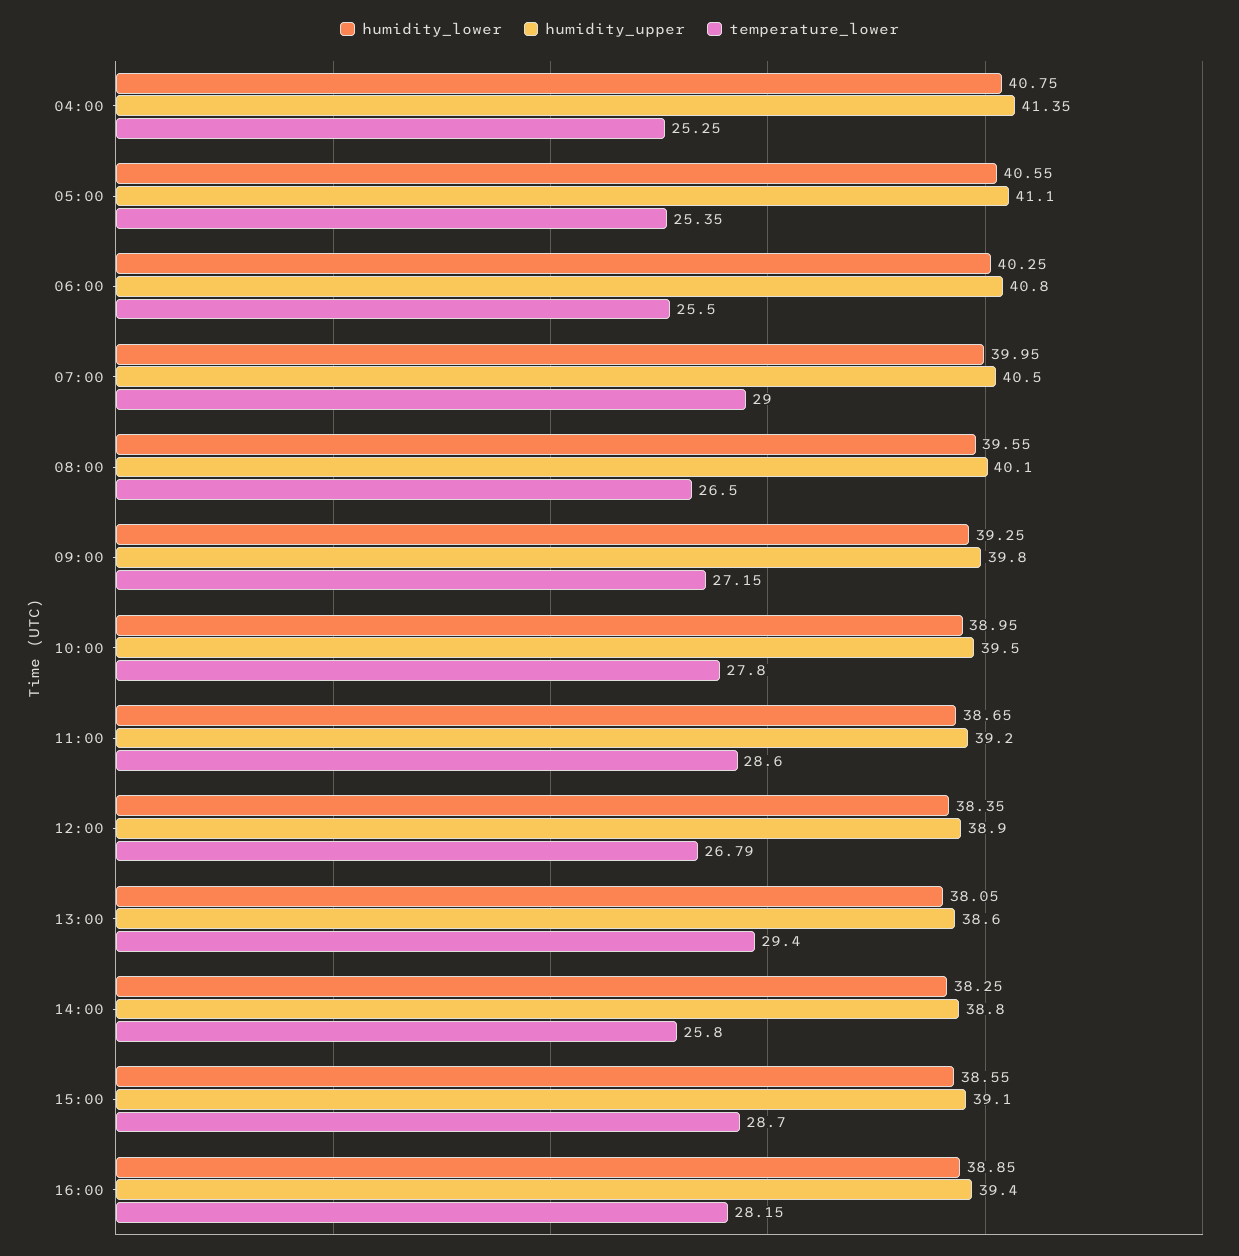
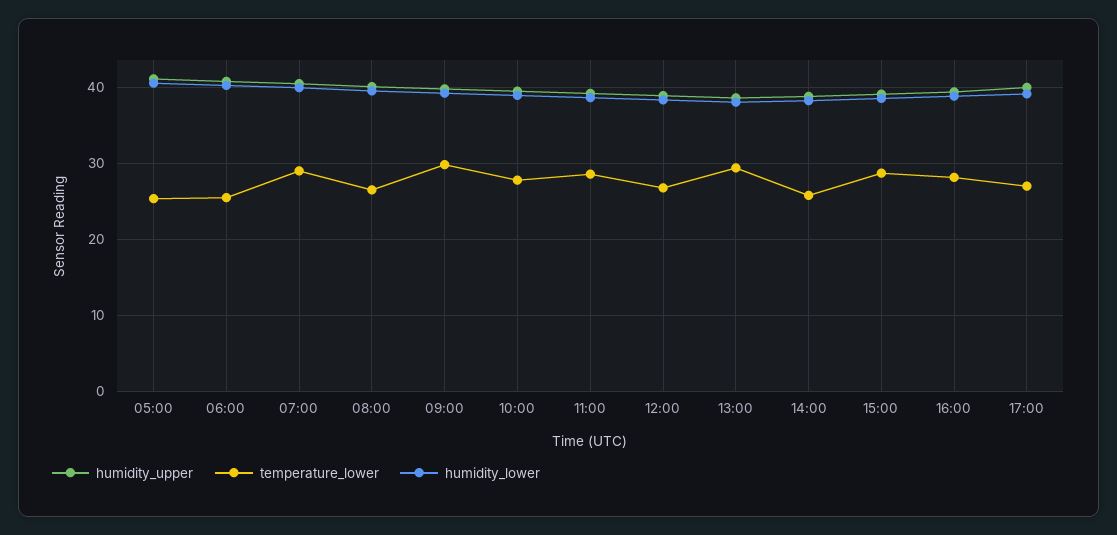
humidity_lower, 04:00: 40.75 -> none
humidity_upper, 04:00: 41.35 -> none
temperature_lower, 04:00: 25.25 -> none
temperature_lower, 09:00: 27.15 -> 30
humidity_upper, 17:00: none -> 40
temperature_lower, 17:00: none -> 27
humidity_lower, 17:00: none -> 39

